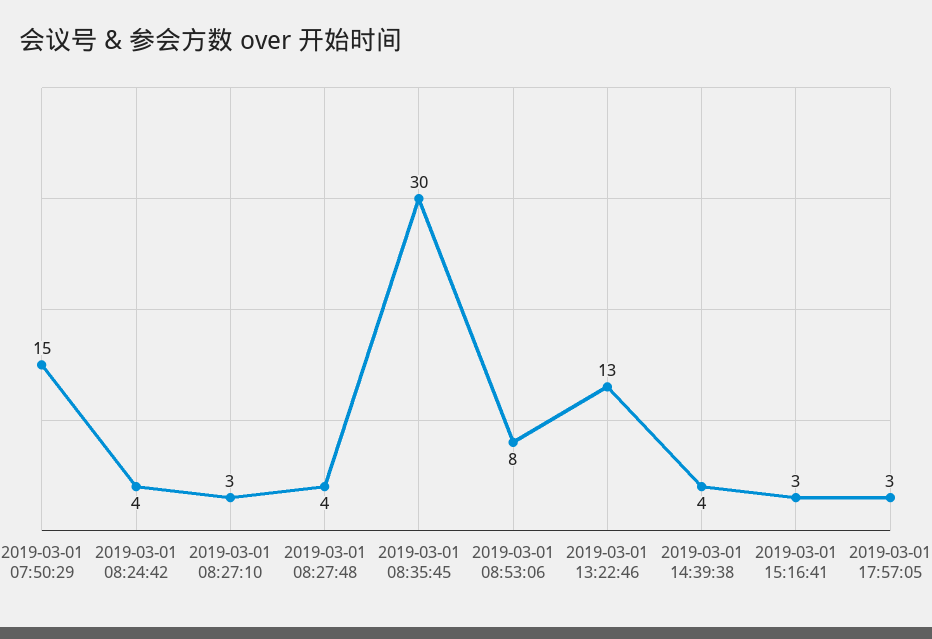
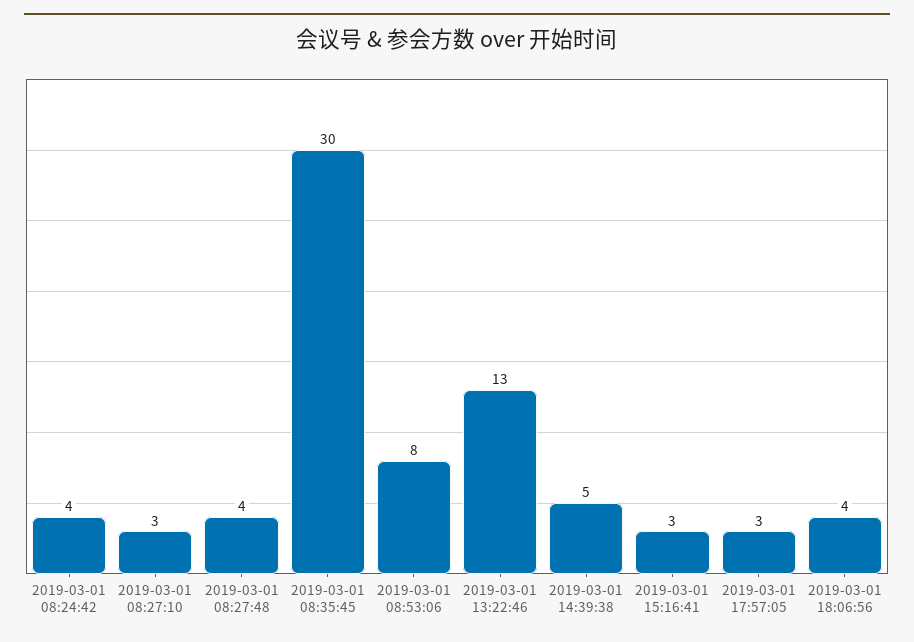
2019-03-01 07:50:29: 15 -> none
2019-03-01 14:39:38: 4 -> 5
2019-03-01 18:06:56: none -> 4

